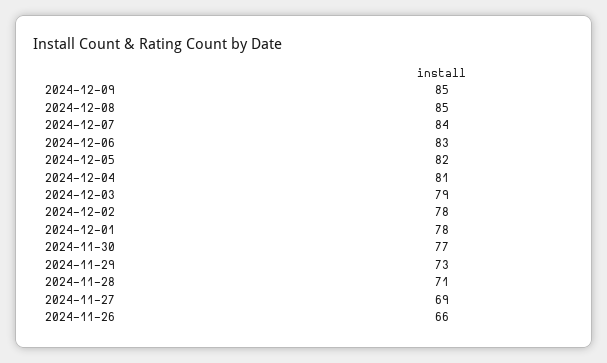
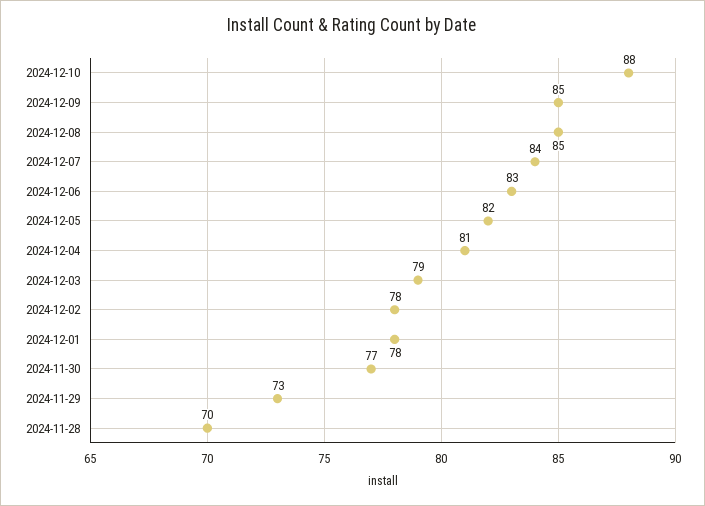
2024-11-28: 71 -> 70
2024-11-27: 69 -> none
2024-11-26: 66 -> none
2024-12-10: none -> 88

